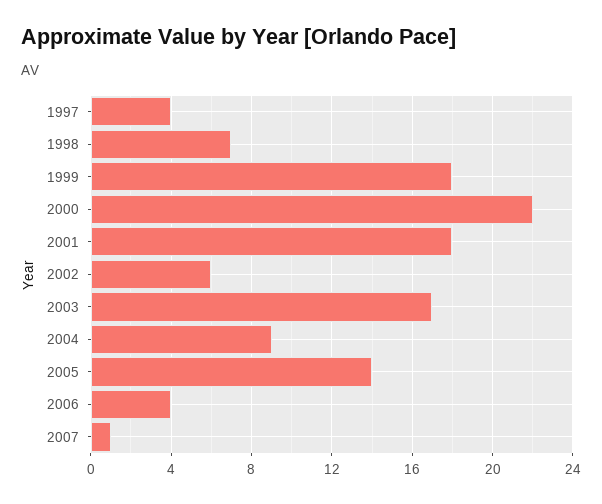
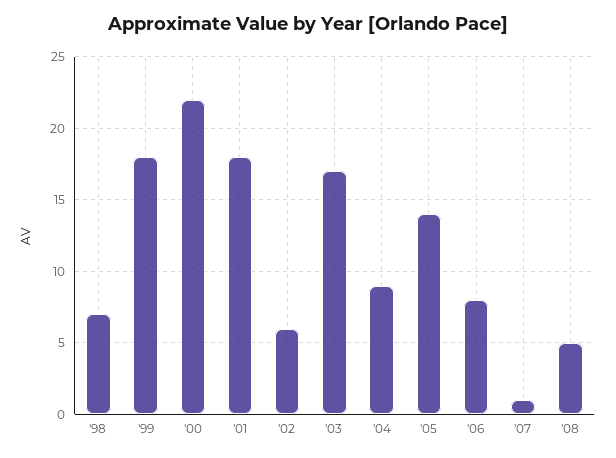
1997: 4 -> none
2006: 4 -> 8
'08: none -> 5

